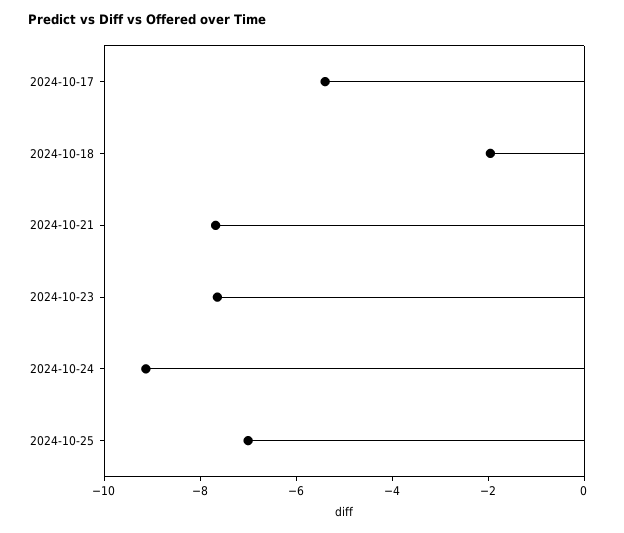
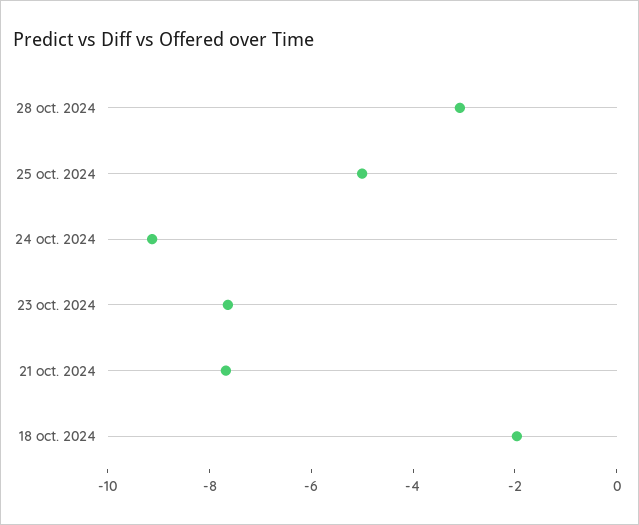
2024-10-17: -5.5 -> none
2024-10-25: -7 -> -5
28 oct. 2024: none -> -3

